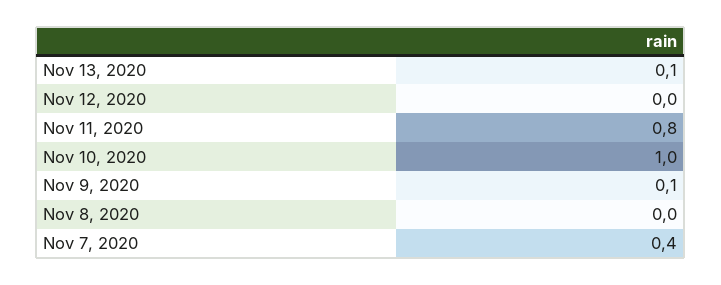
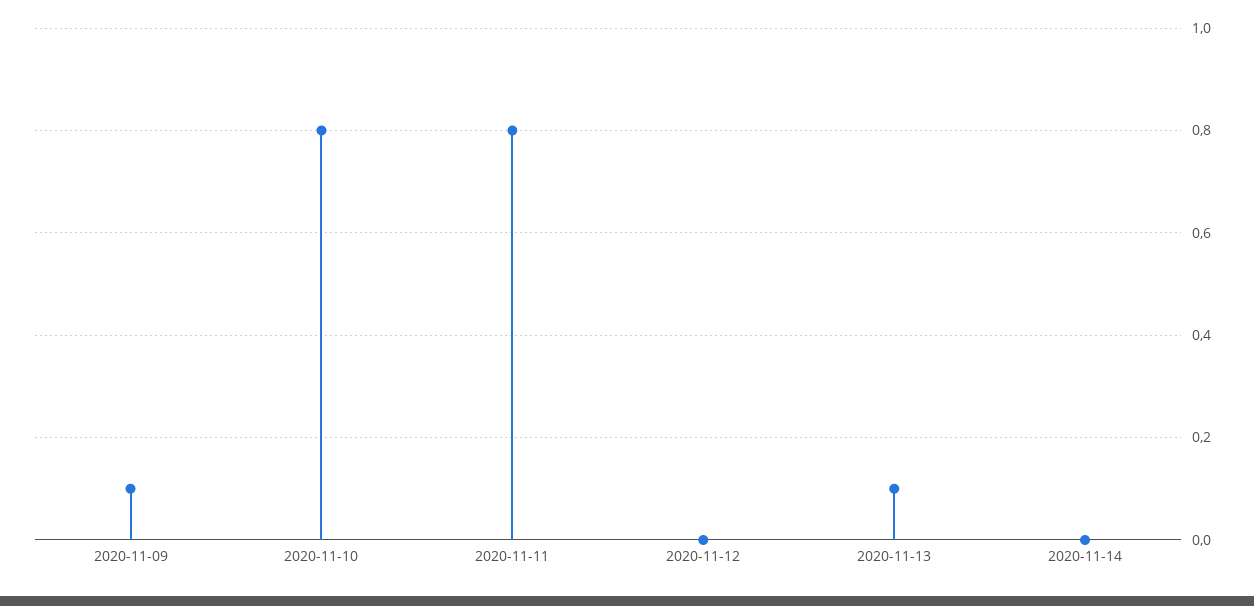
Nov 10, 2020: 1 -> 0.8
Nov 8, 2020: 0 -> none
Nov 7, 2020: 0.4 -> none
2020-11-14: none -> 0

